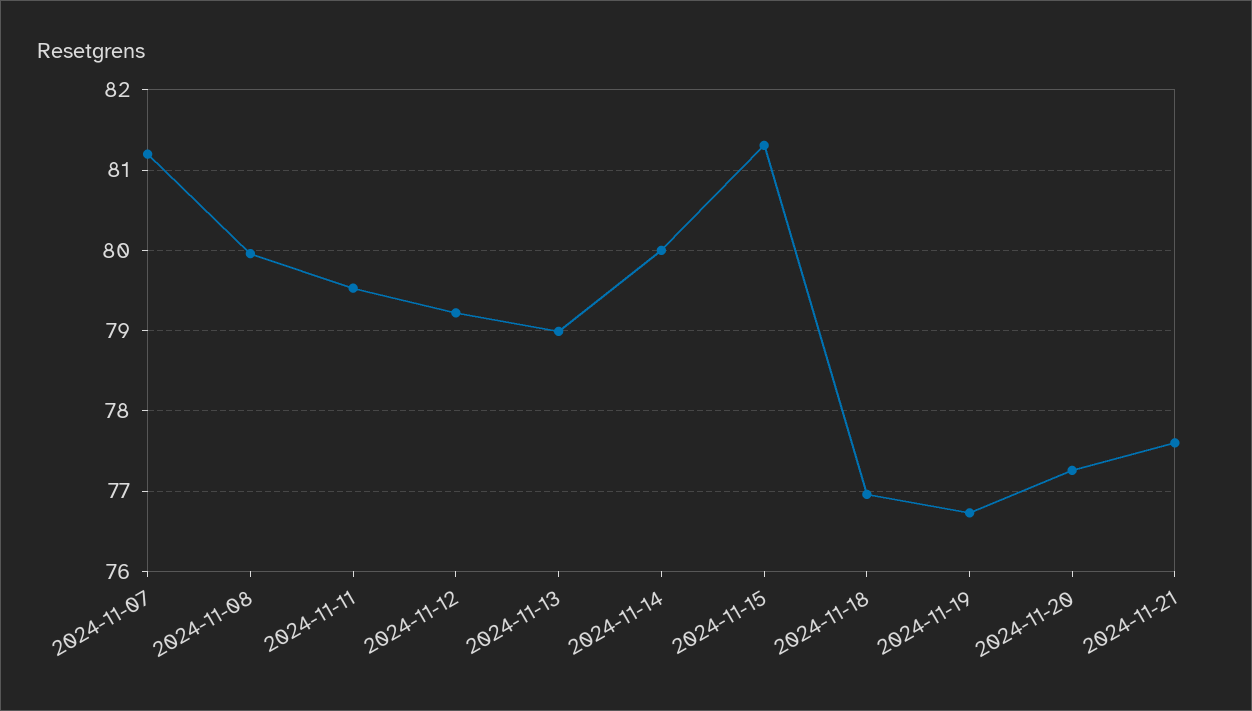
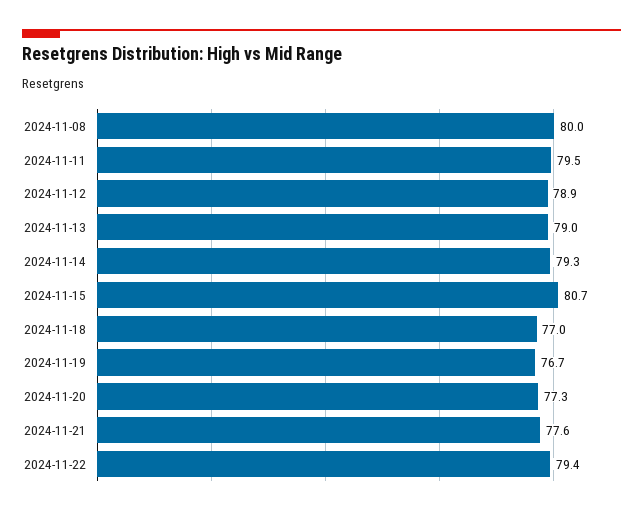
2024-11-07: 81.2 -> none
2024-11-12: 79.2 -> 78.9
2024-11-14: 80 -> 79.3
2024-11-15: 81.3 -> 80.7
2024-11-22: none -> 79.4

